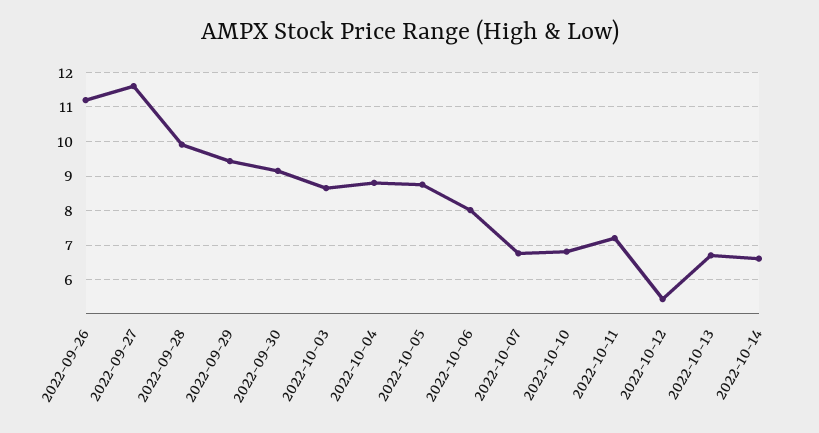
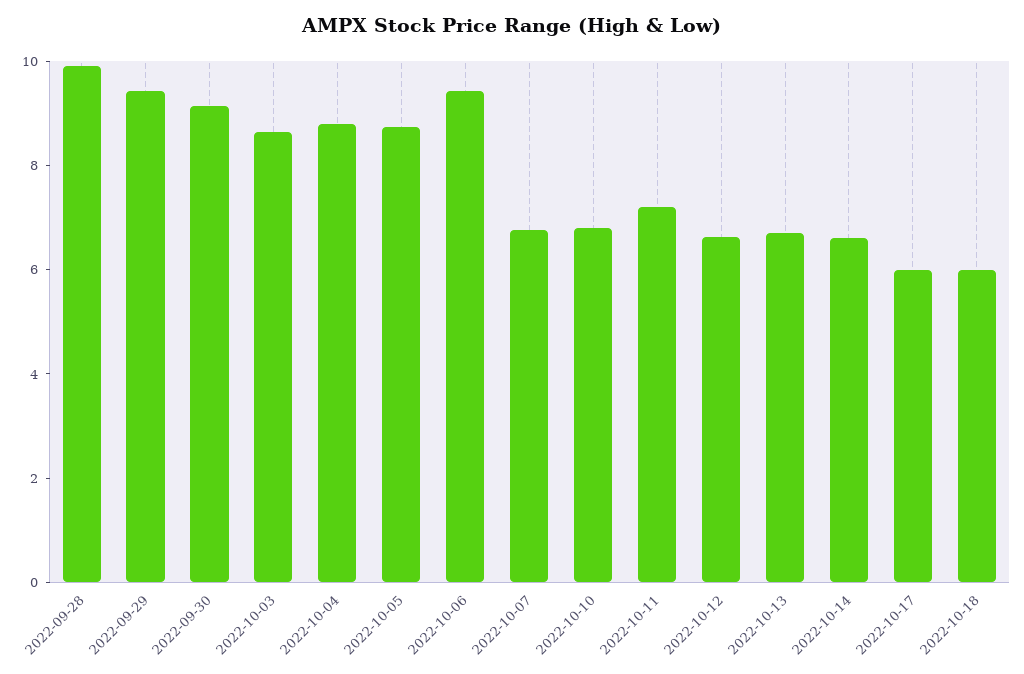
2022-09-26: 11.2 -> none
2022-09-27: 11.6 -> none
2022-10-06: 8 -> 9.5
2022-10-12: 5.4 -> 6.5
2022-10-17: none -> 6
2022-10-18: none -> 6

